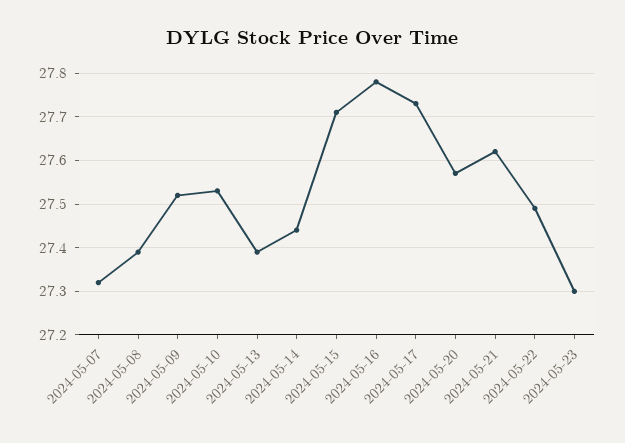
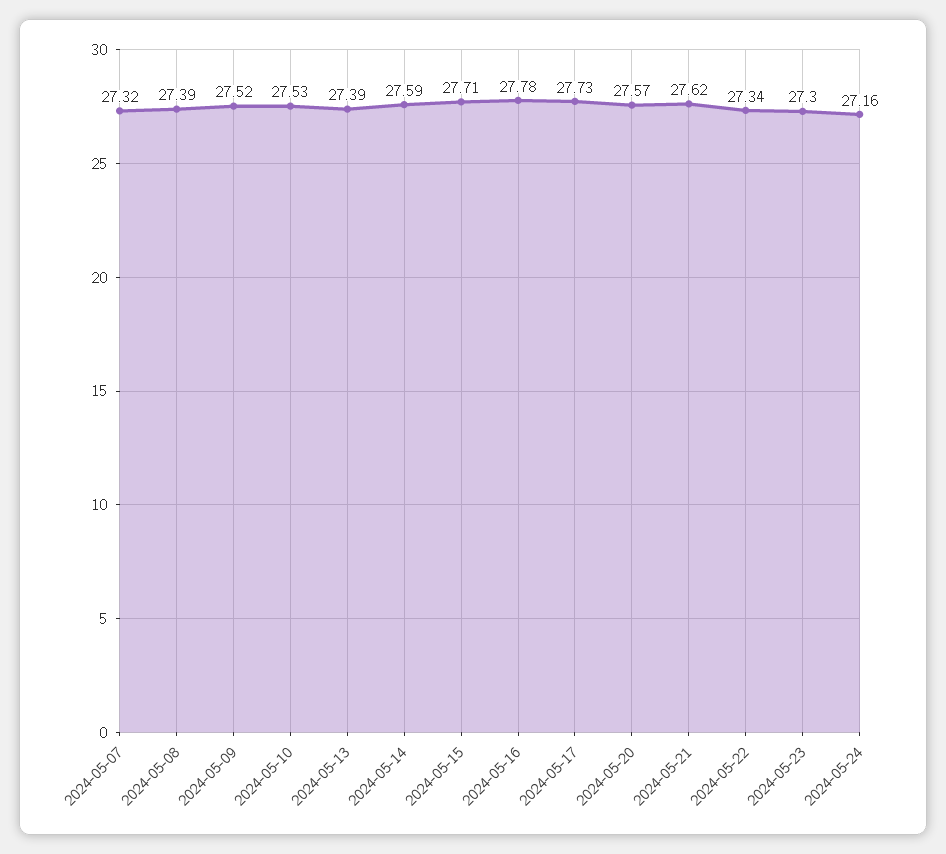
2024-05-14: 27.45 -> 27.59
2024-05-22: 27.5 -> 27.34
2024-05-24: none -> 27.16

